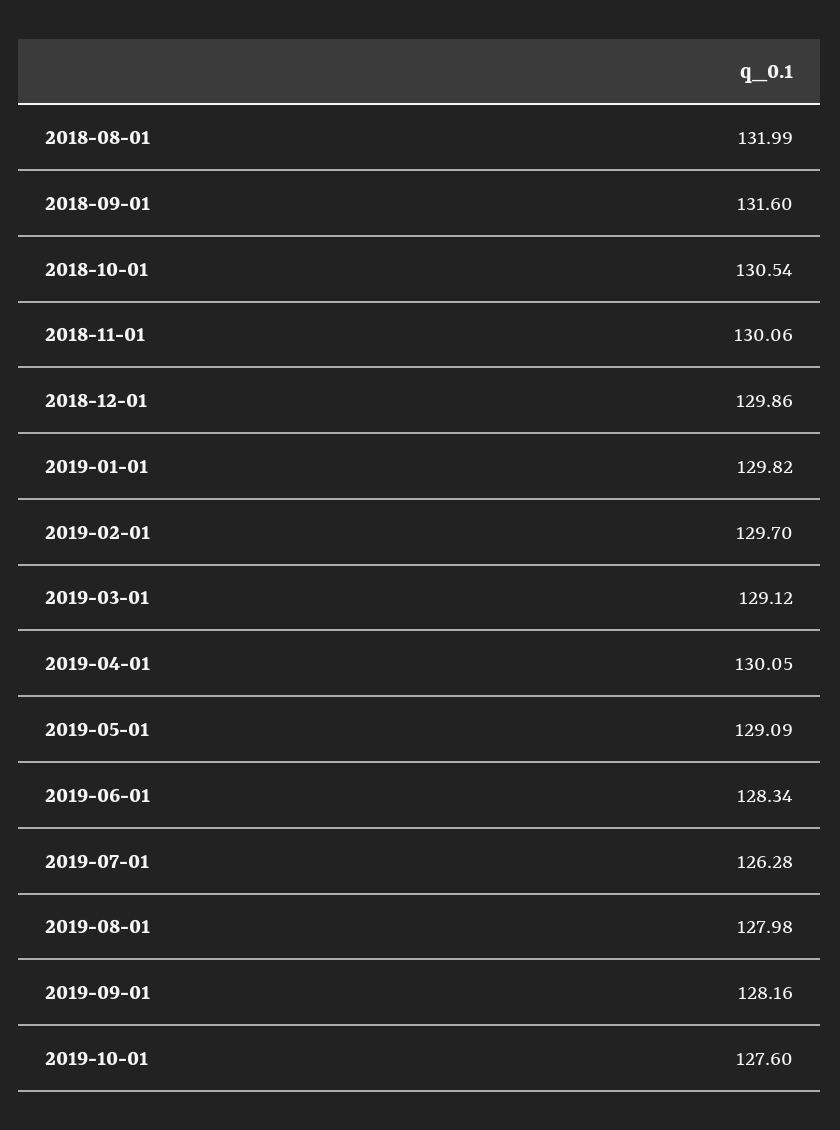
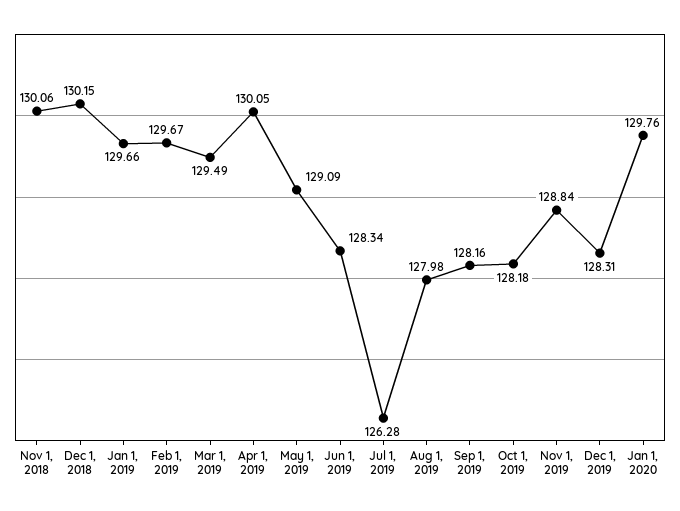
2018-08-01: 131.99 -> none
2018-09-01: 131.6 -> none
2018-10-01: 130.54 -> none
2018-12-01: 129.86 -> 130.15
2019-01-01: 129.82 -> 129.66
2019-02-01: 129.7 -> 129.67
2019-03-01: 129.12 -> 129.49
2019-10-01: 127.6 -> 128.18
Nov 1, 2019: none -> 128.84
Dec 1, 2019: none -> 128.31
Jan 1, 2020: none -> 129.76

